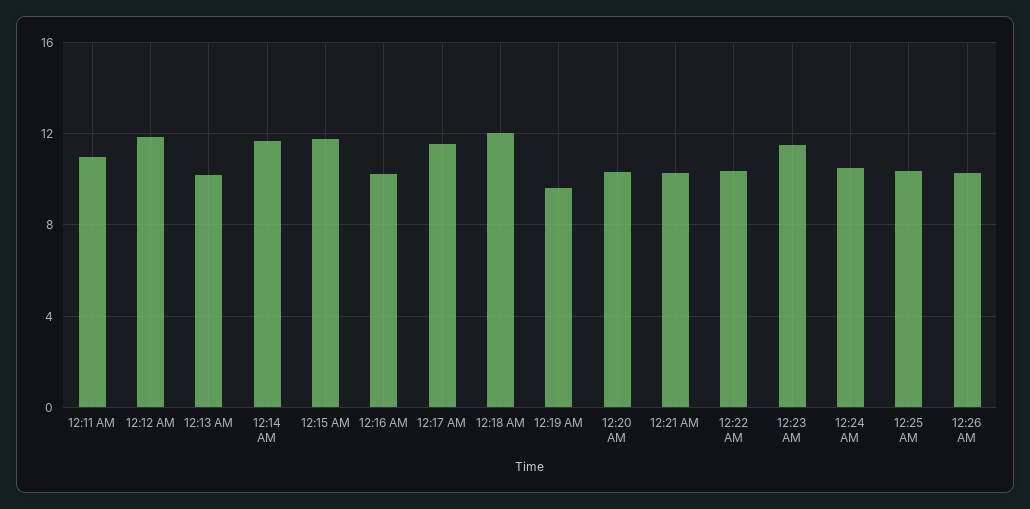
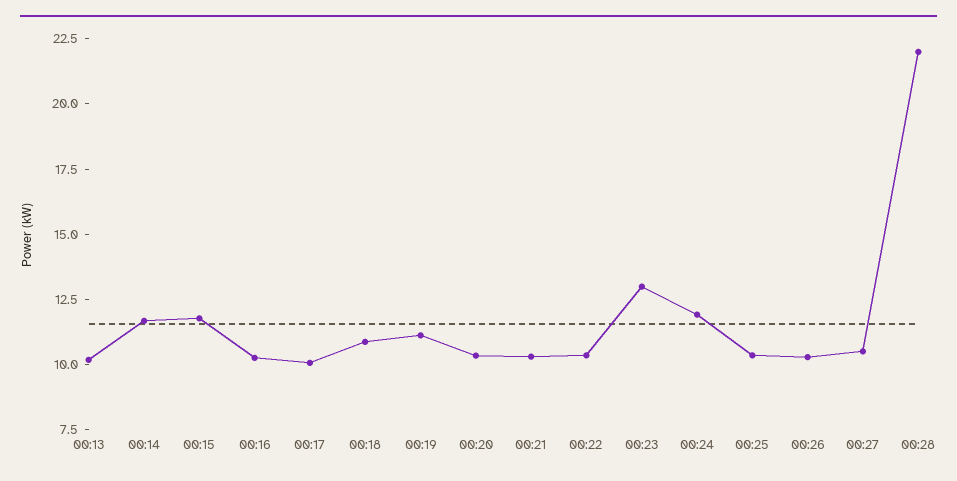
12:11 AM: 11 -> none
12:12 AM: 12 -> none
12:17 AM: 11.5 -> 10
12:18 AM: 12 -> 11
12:19 AM: 9.5 -> 11
12:23 AM: 11.5 -> 13
12:24 AM: 10.5 -> 12
00:27: none -> 10.5
00:28: none -> 22

